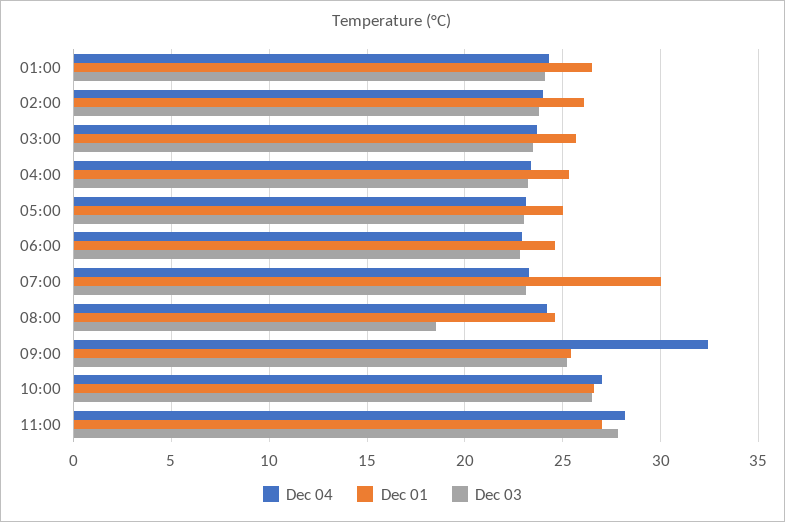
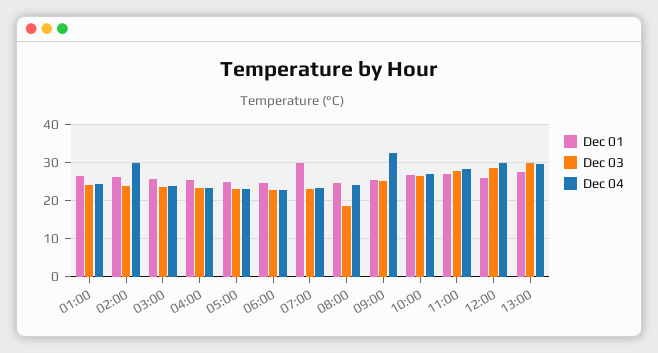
Dec 04, 02:00: 24 -> 30
Dec 01, 12:00: none -> 26
Dec 03, 12:00: none -> 28
Dec 04, 12:00: none -> 30
Dec 01, 13:00: none -> 28
Dec 03, 13:00: none -> 30
Dec 04, 13:00: none -> 30

